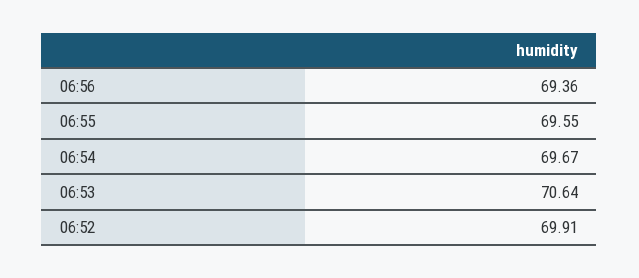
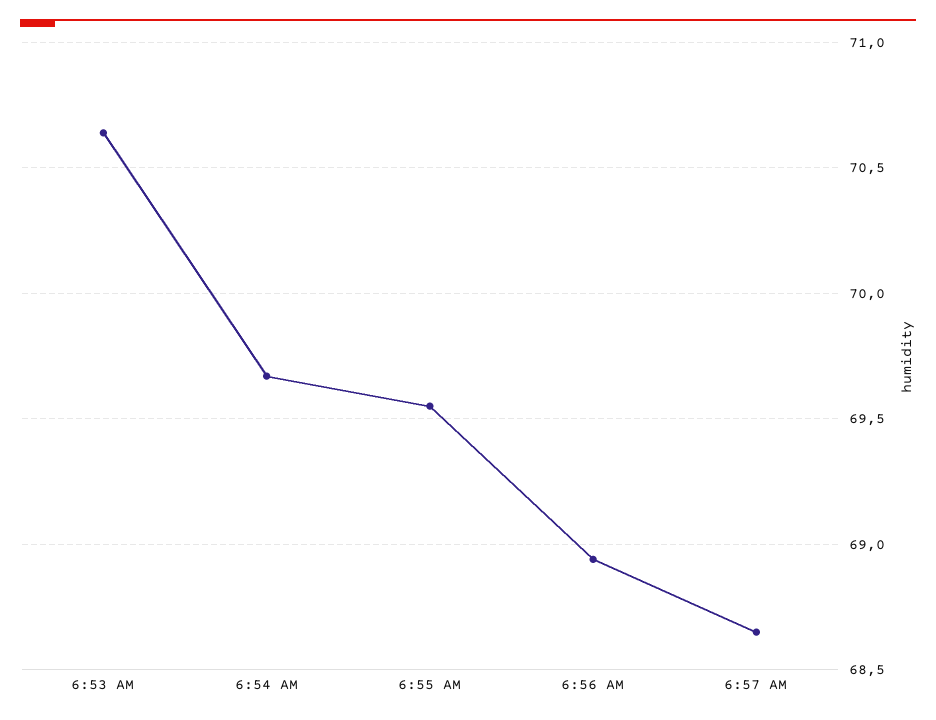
06:56: 69.36 -> 68.95
06:52: 69.91 -> none
6:57 AM: none -> 68.65

